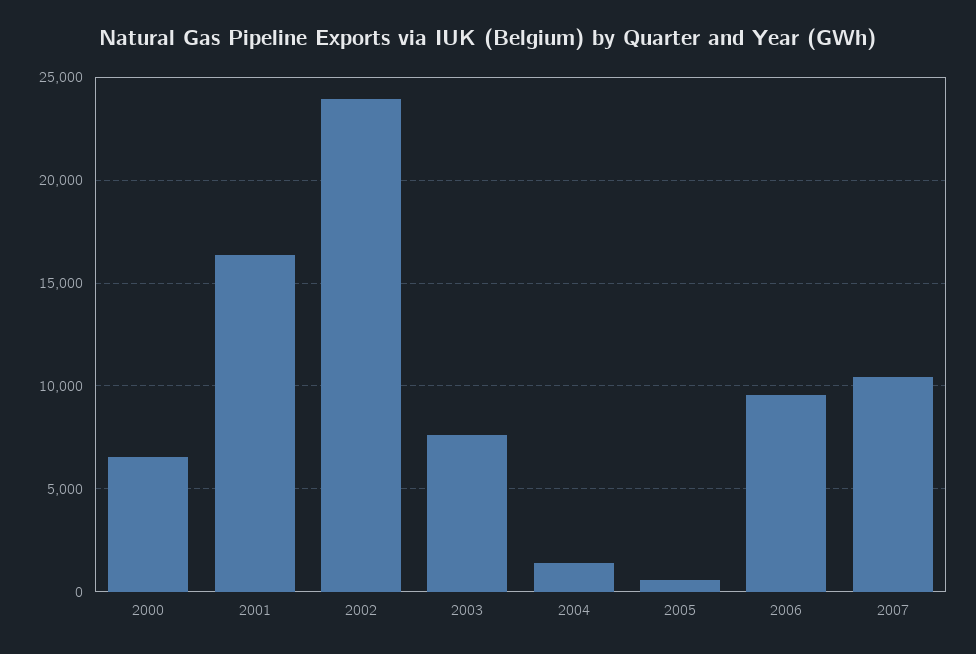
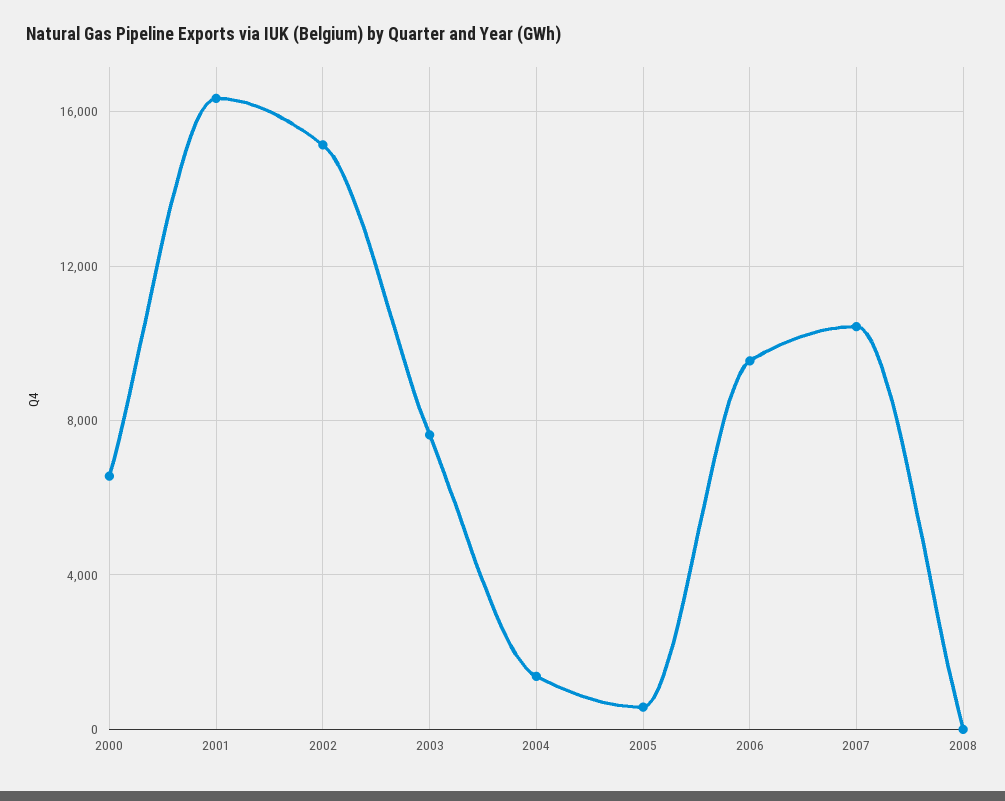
2002: 24000 -> 15000
2008: none -> 0

